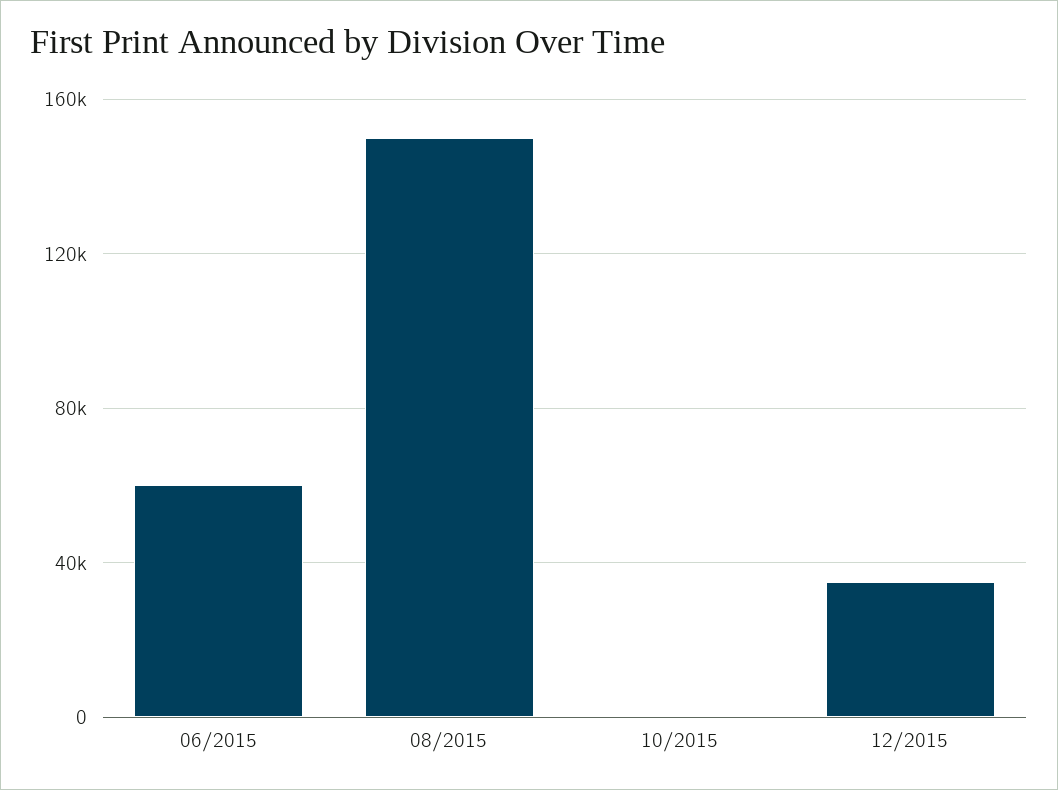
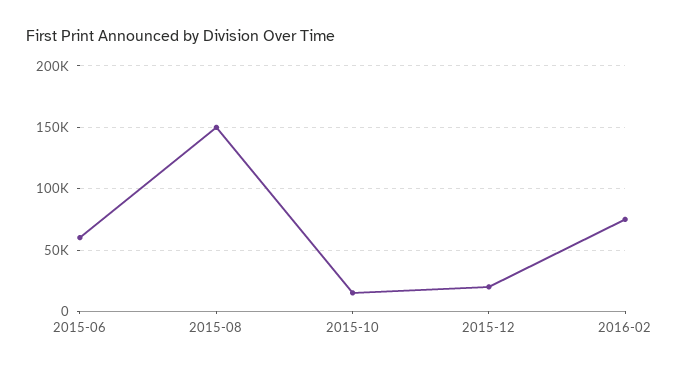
10/2015: 0 -> 15000
12/2015: 35000 -> 20000
2016-02: none -> 75000

